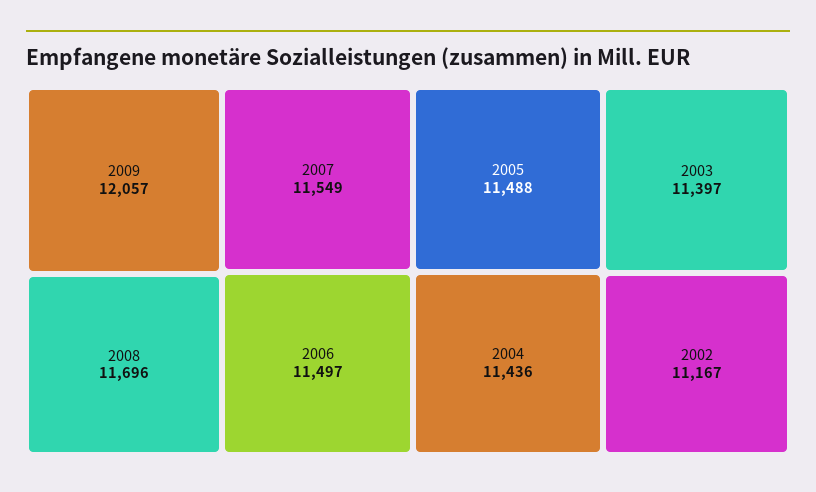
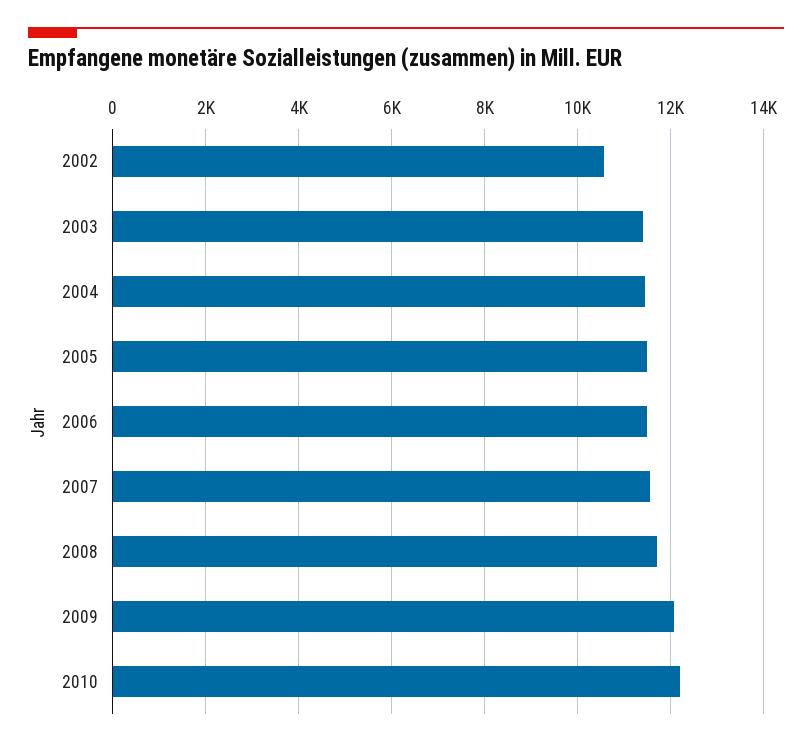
2002: 11167 -> 10600
2010: none -> 12200

